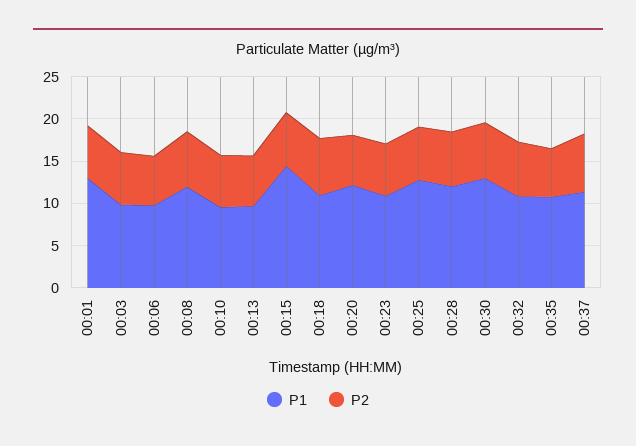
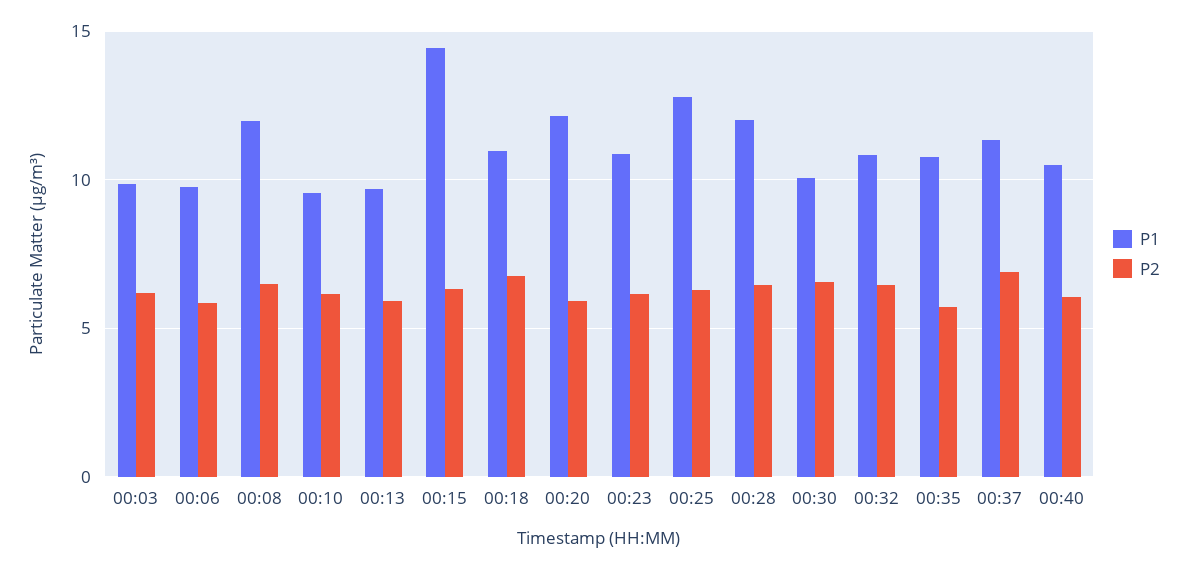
P1, 00:01: 13 -> none
P2, 00:01: 6 -> none
P1, 00:30: 13 -> 10
P1, 00:40: none -> 10.5
P2, 00:40: none -> 6

